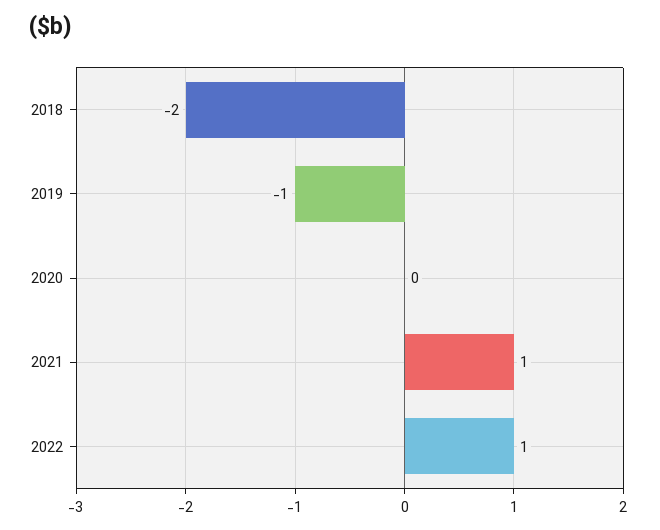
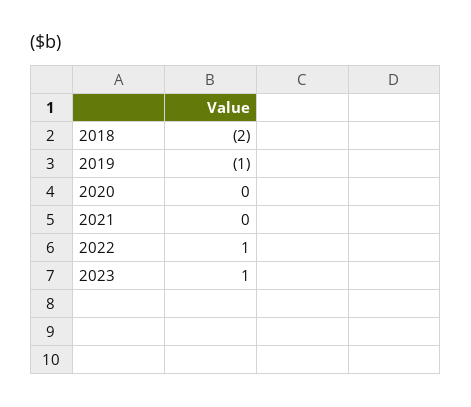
2021: 1 -> 0
2023: none -> 1

